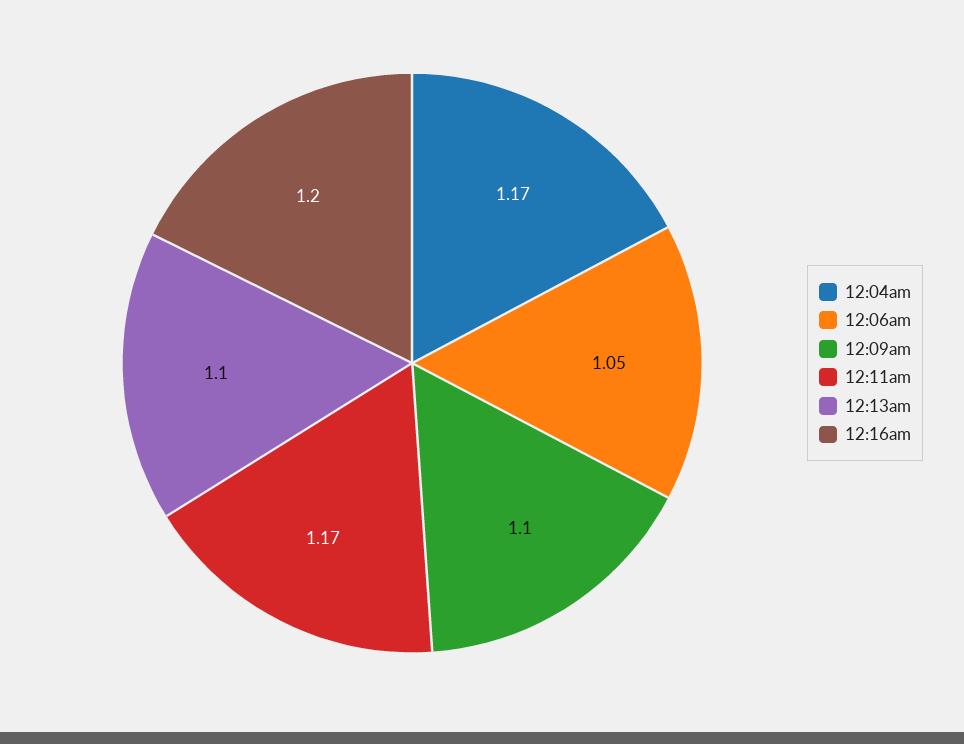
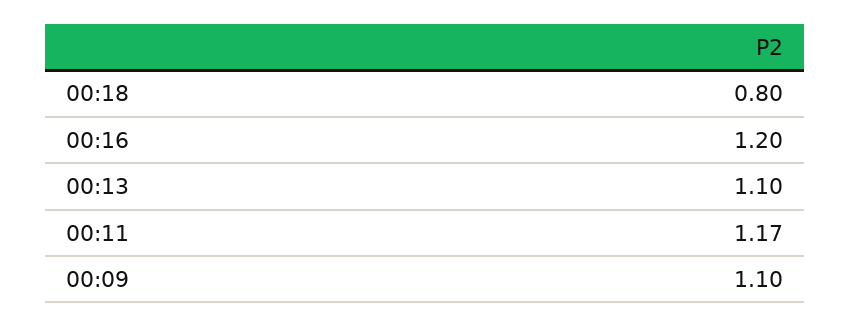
12:04am: 1.17 -> none
12:06am: 1.05 -> none
00:18: none -> 0.8

